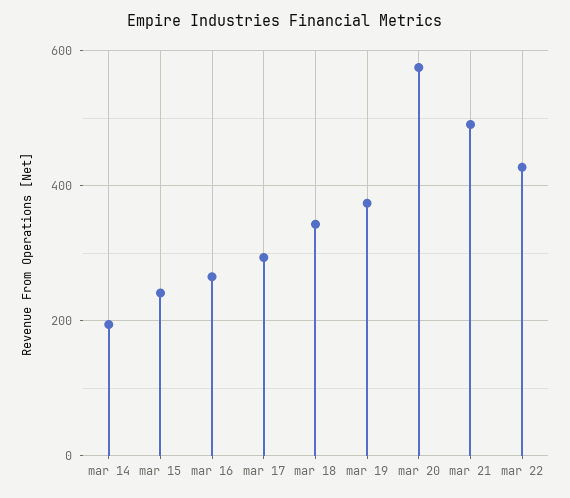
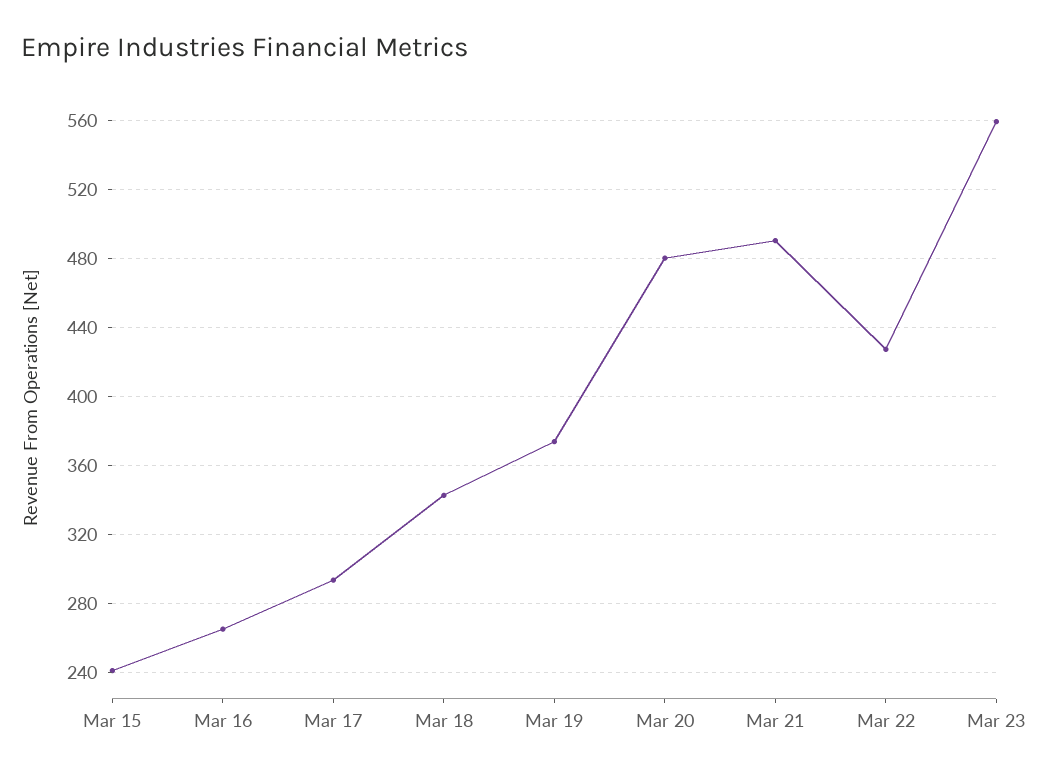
mar 14: 200 -> none
mar 20: 580 -> 480
Mar 23: none -> 560

